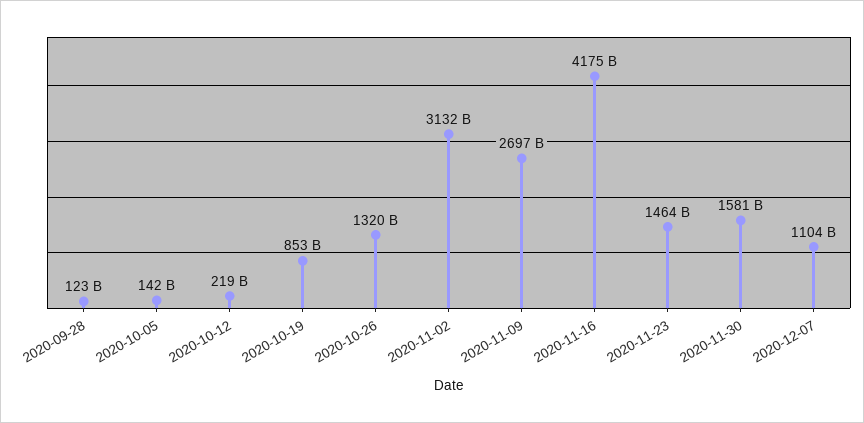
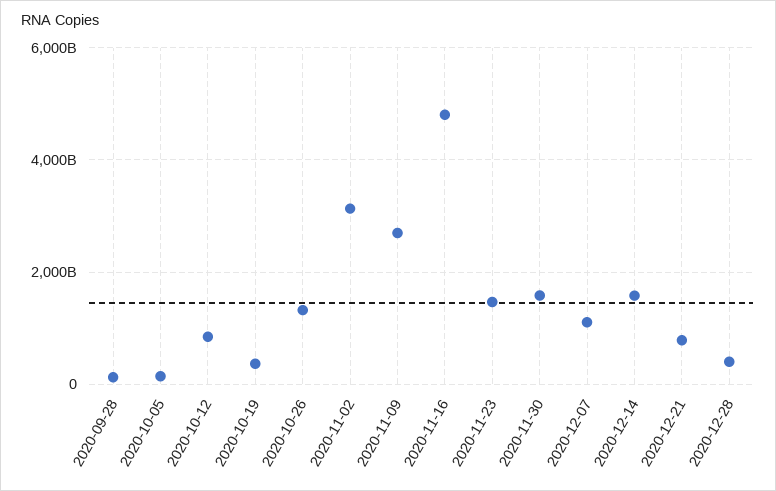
2020-10-12: 219000000000 -> 800000000000
2020-10-19: 853000000000 -> 400000000000
2020-11-16: 4175000000000 -> 4800000000000
2020-12-14: none -> 1600000000000
2020-12-21: none -> 800000000000
2020-12-28: none -> 400000000000

